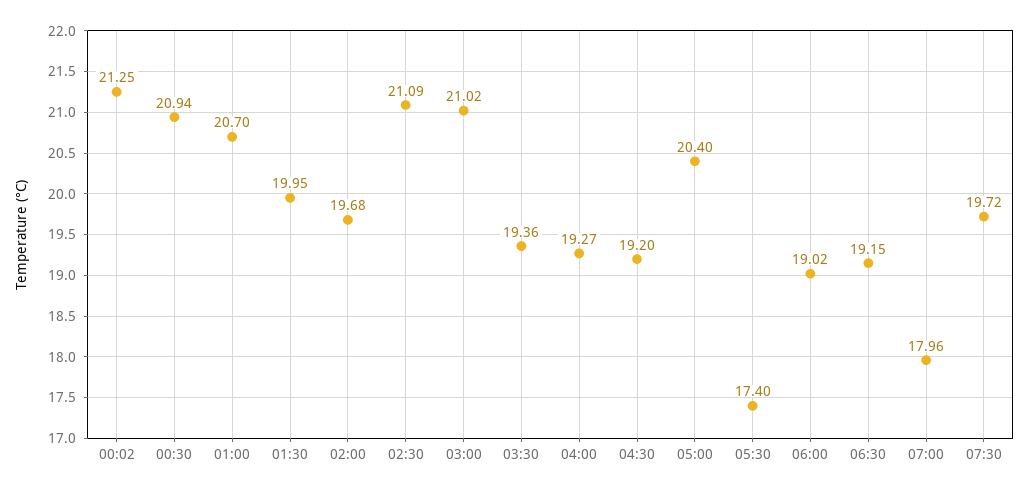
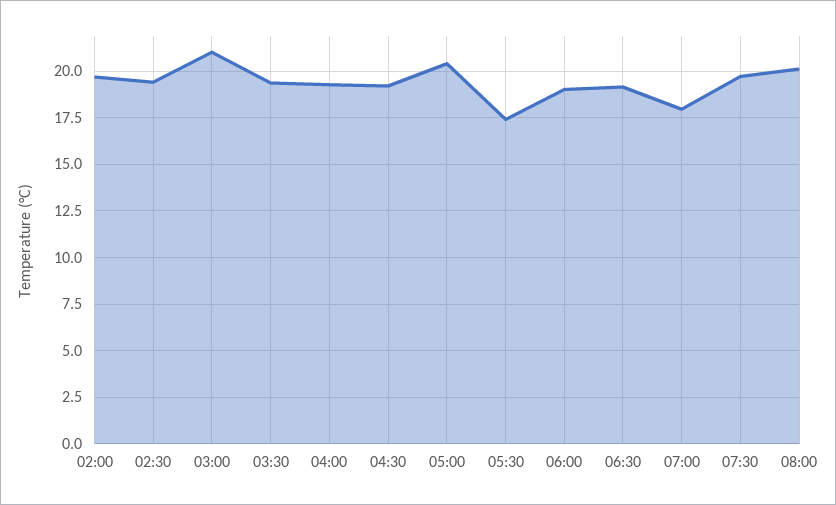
00:02: 21.25 -> none
00:30: 20.94 -> none
01:00: 20.7 -> none
01:30: 19.95 -> none
02:30: 21.09 -> 19.5
08:00: none -> 20

